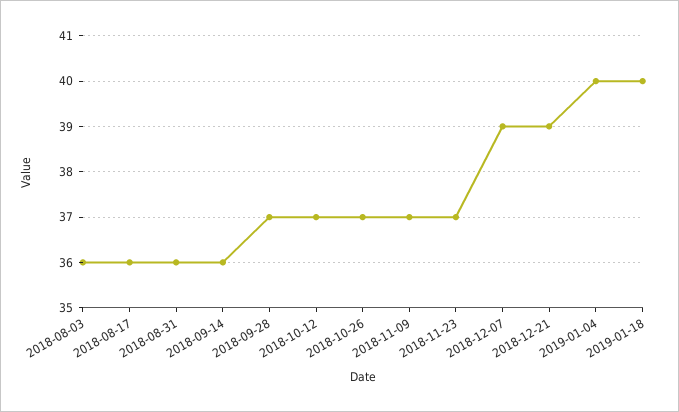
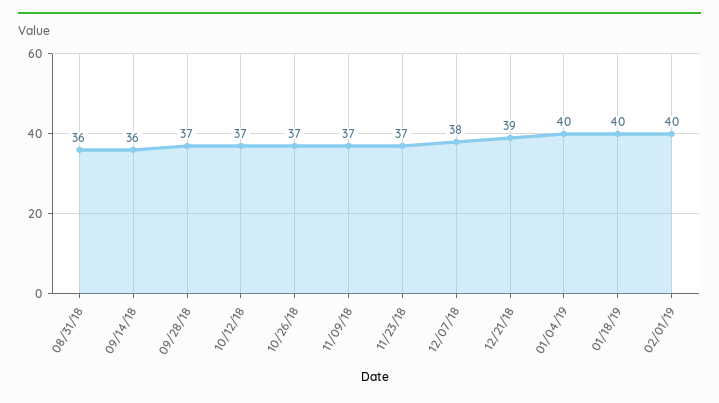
2018-08-03: 36 -> none
2018-08-17: 36 -> none
2018-12-07: 39 -> 38
02/01/19: none -> 40

